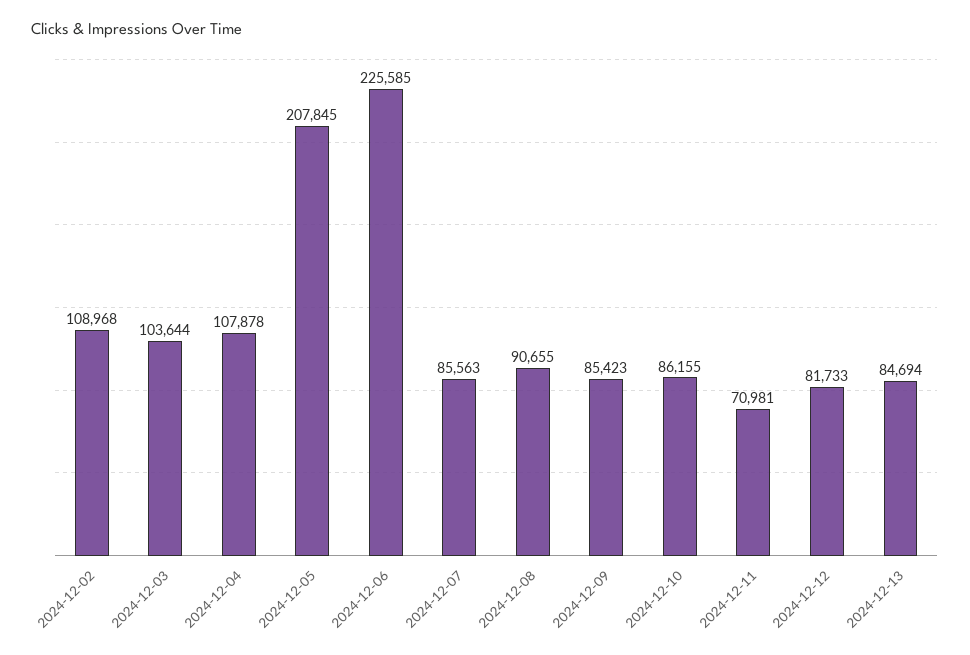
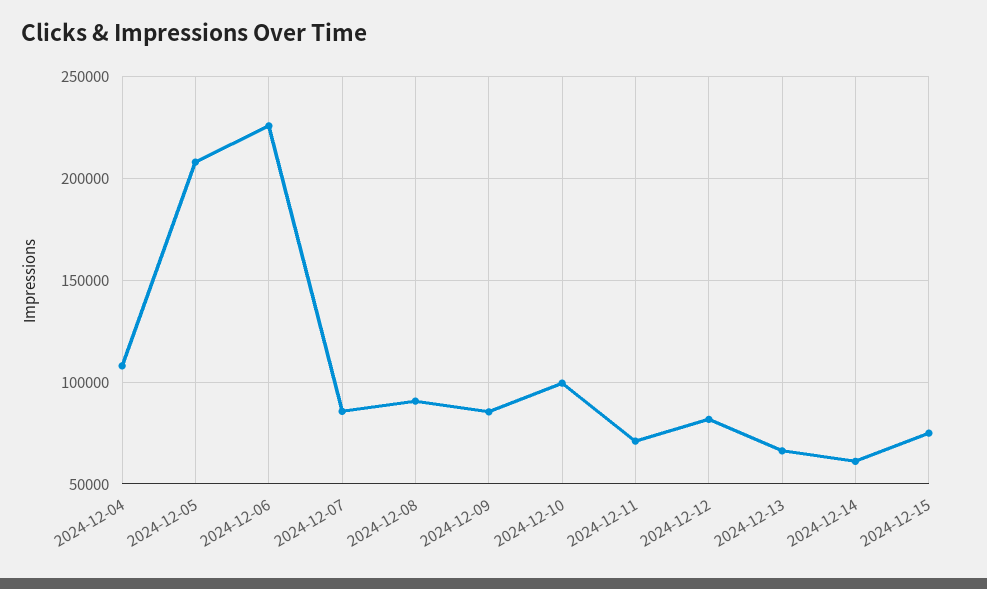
2024-12-02: 108968 -> none
2024-12-03: 103644 -> none
2024-12-10: 86155 -> 100000
2024-12-13: 84694 -> 65000
2024-12-14: none -> 60000
2024-12-15: none -> 75000

